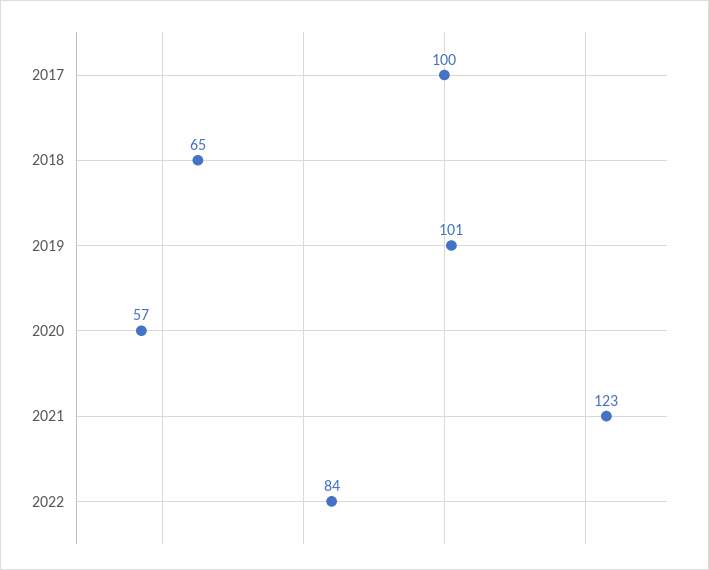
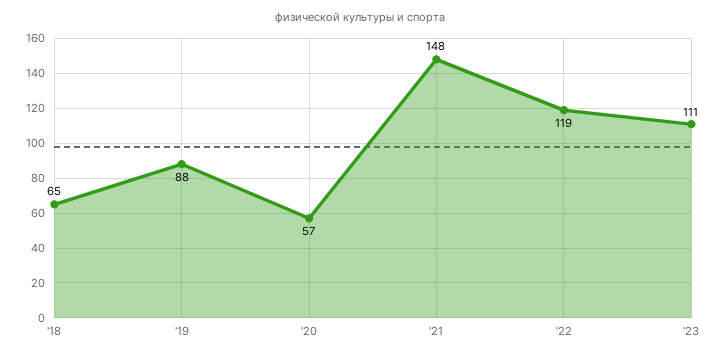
2017: 100 -> none
2019: 101 -> 88
2021: 123 -> 148
2022: 84 -> 119
'23: none -> 111

